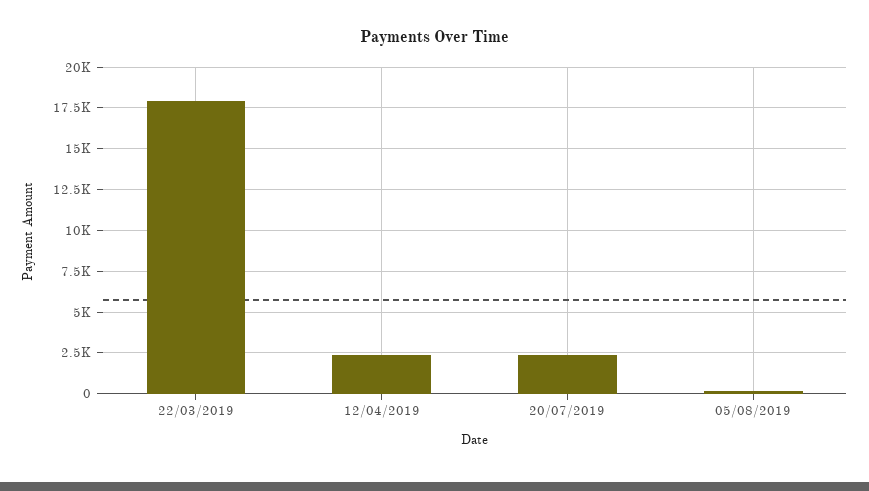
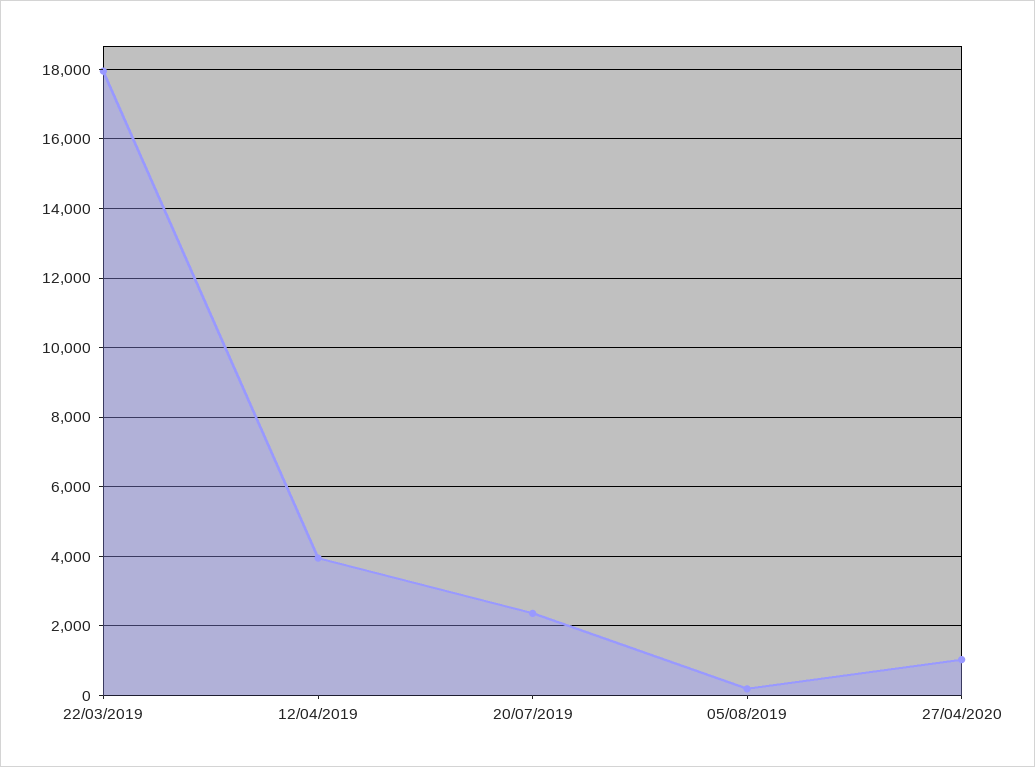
12/04/2019: 2500 -> 4000
27/04/2020: none -> 1000

